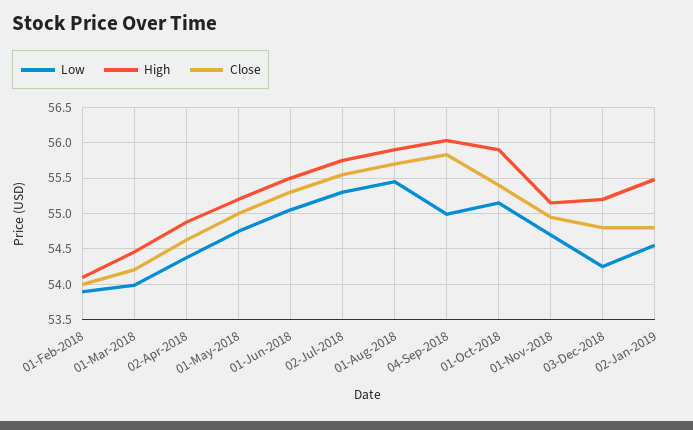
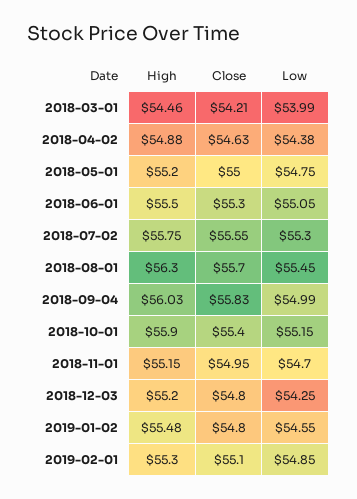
Low, 01-Feb-2018: 53.9 -> none
High, 01-Feb-2018: 54.1 -> none
Close, 01-Feb-2018: 54 -> none
High, 01-Aug-2018: 55.9 -> 56.3
High, 2019-02-01: none -> 55.3
Close, 2019-02-01: none -> 55.1
Low, 2019-02-01: none -> 54.85

